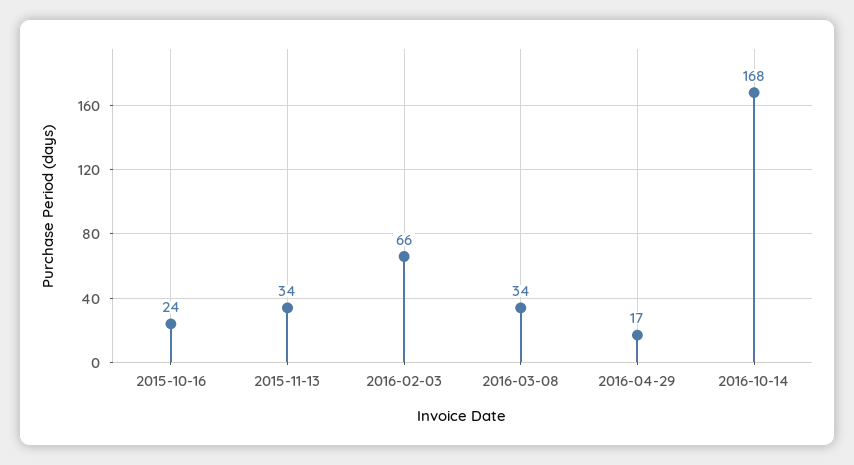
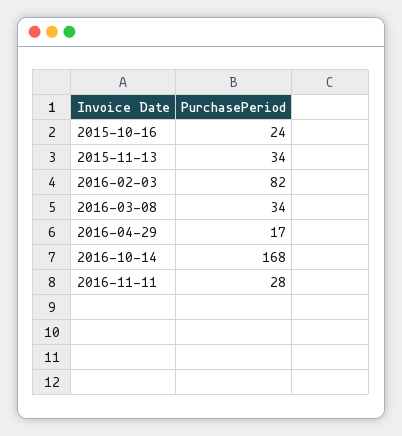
2016-02-03: 66 -> 82
2016-11-11: none -> 28

